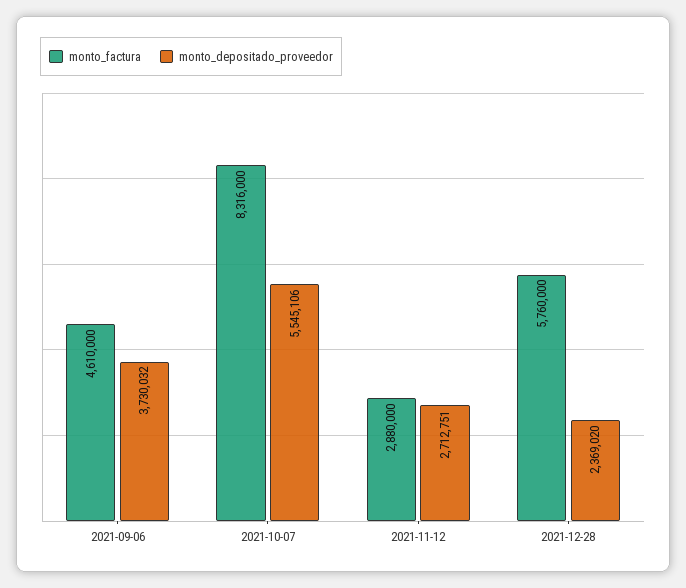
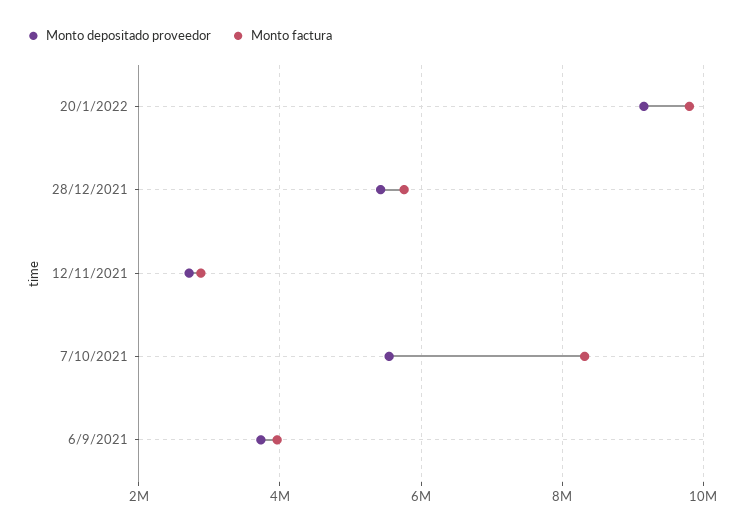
monto_factura, 2021-09-06: 4610000 -> 4000000
monto_depositado_proveedor, 2021-12-28: 2369020 -> 5400000
monto_depositado_proveedor, 20/1/2022: none -> 9200000
monto_factura, 20/1/2022: none -> 9800000

